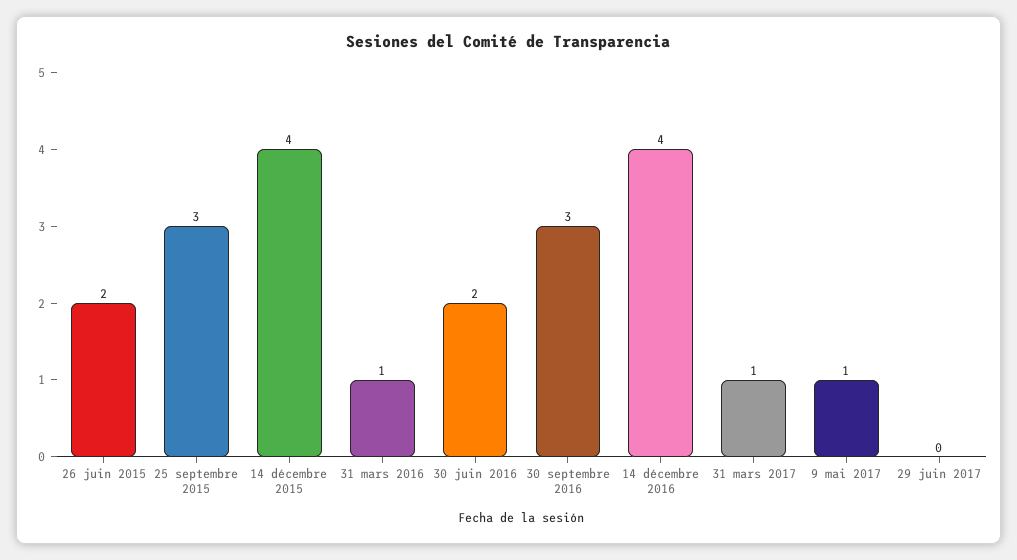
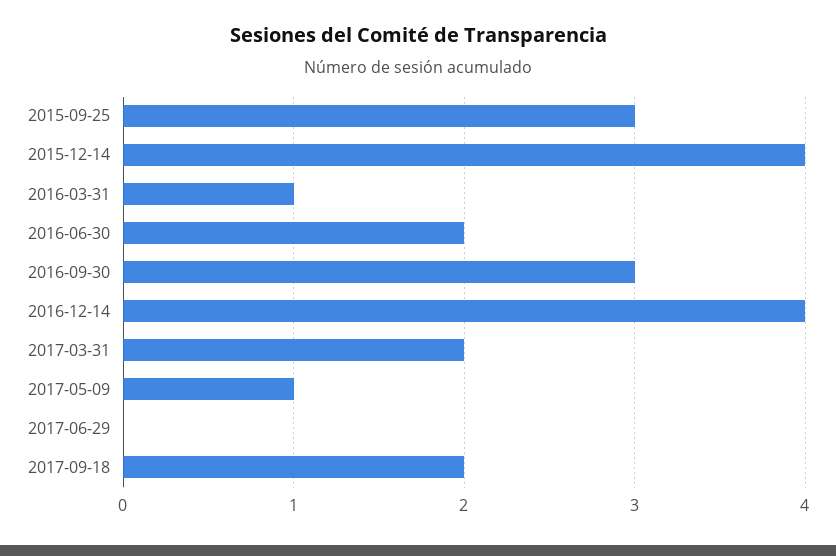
26 juin 2015: 2 -> none
31 mars 2017: 1 -> 2
2017-09-18: none -> 2

